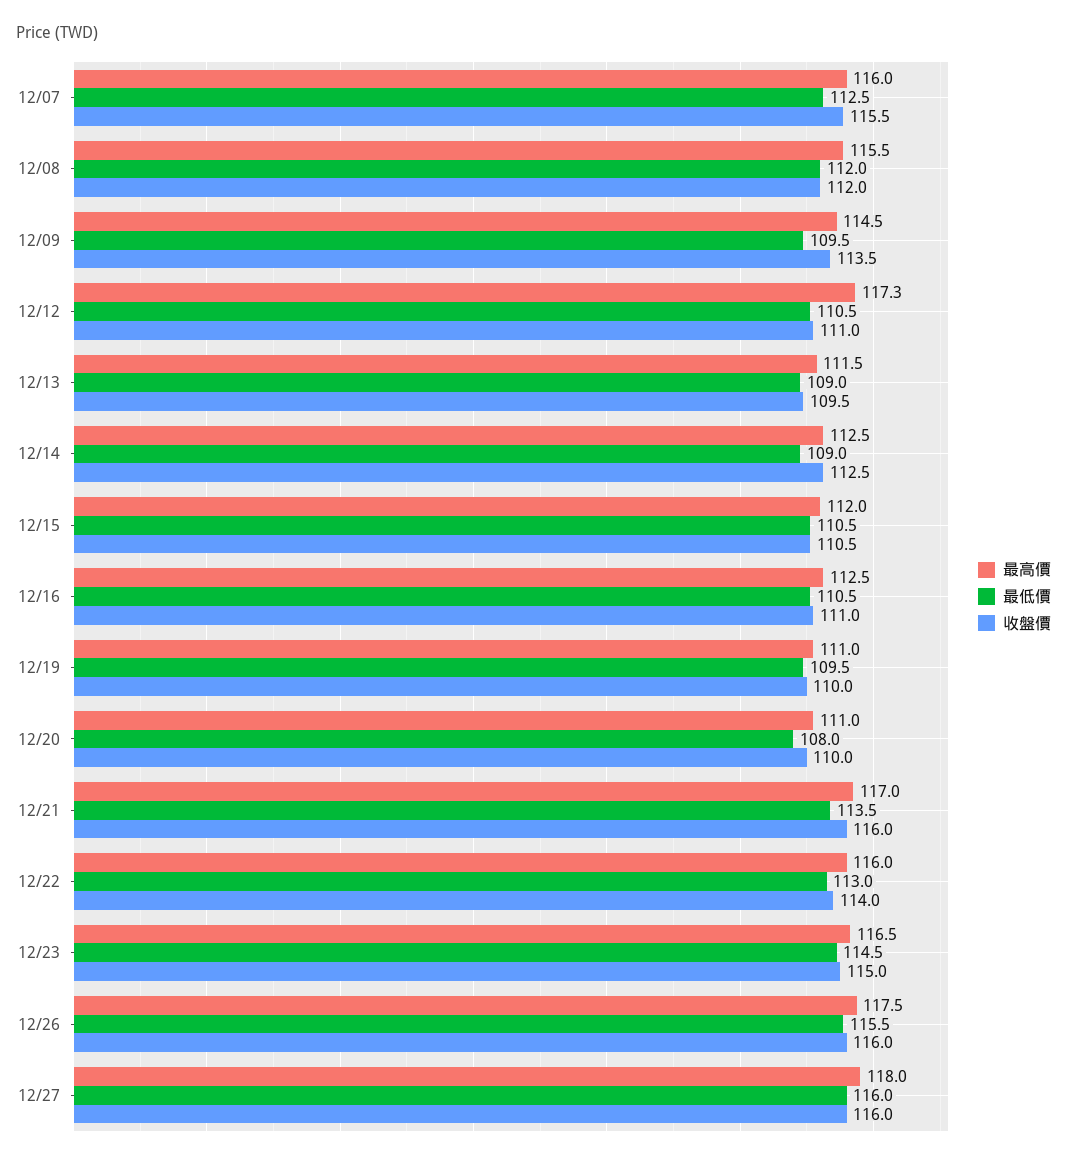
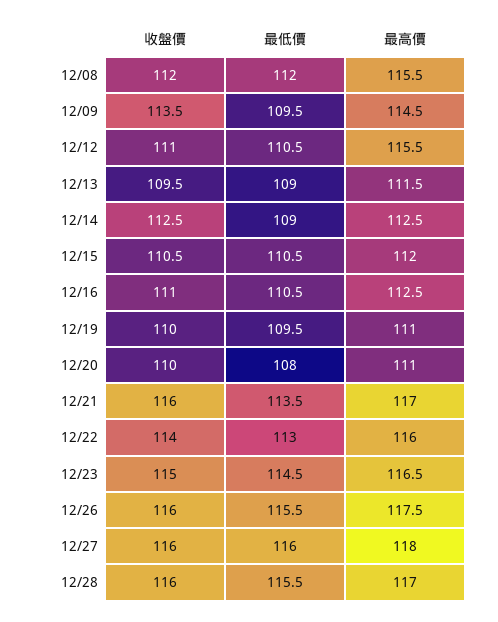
最高價, 12/07: 116 -> none
最低價, 12/07: 112.5 -> none
收盤價, 12/07: 115.5 -> none
最高價, 12/12: 117.3 -> 115.5
收盤價, 12/28: none -> 116
最低價, 12/28: none -> 115.5
最高價, 12/28: none -> 117

